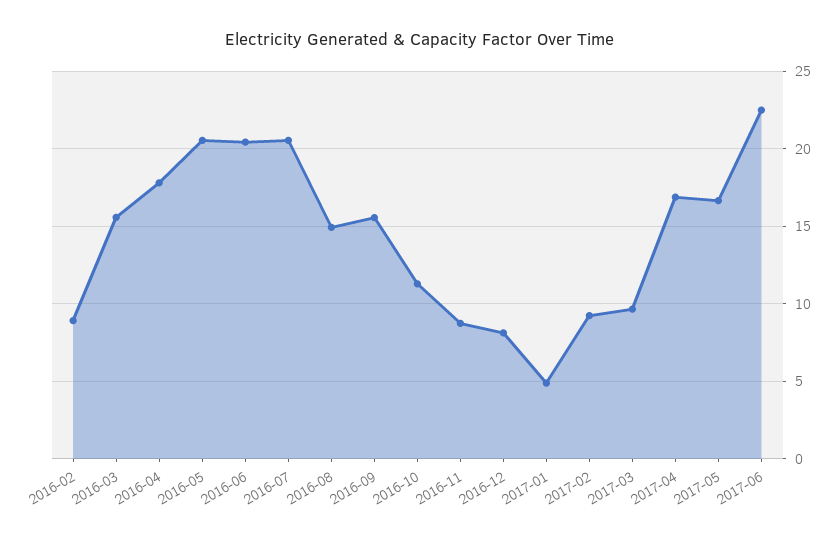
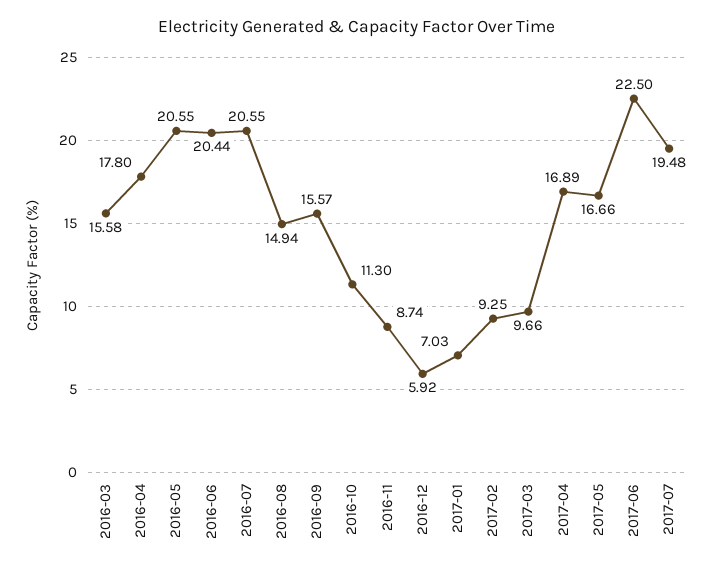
2016-02: 9 -> none
2016-12: 8 -> 5.92
2017-01: 5 -> 7.03
2017-07: none -> 19.48

